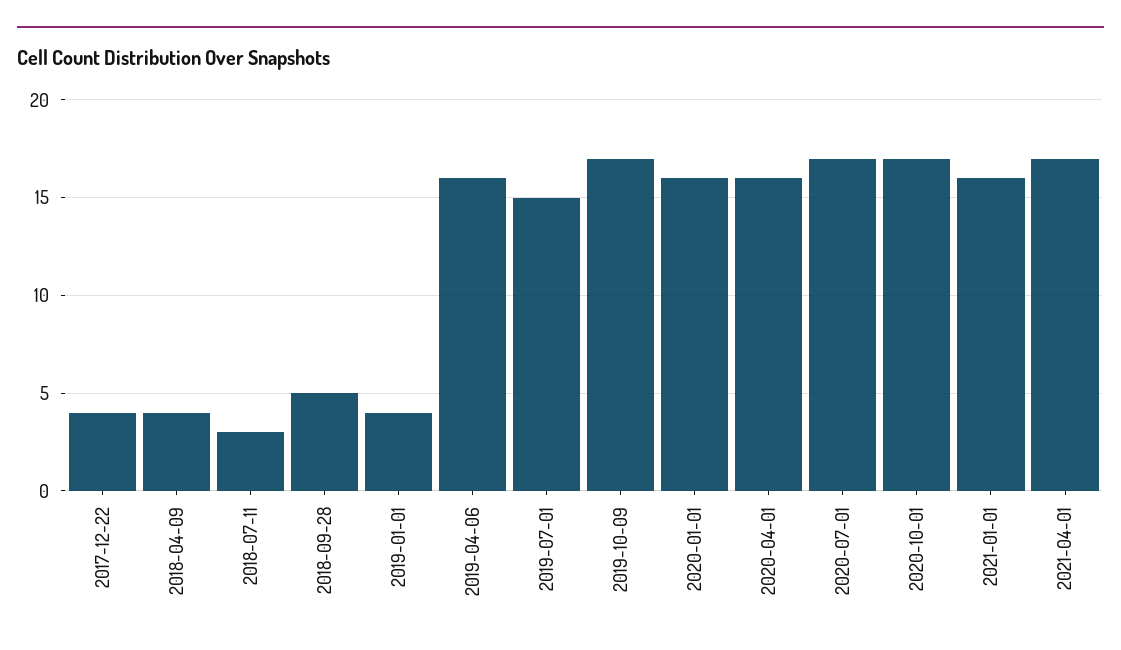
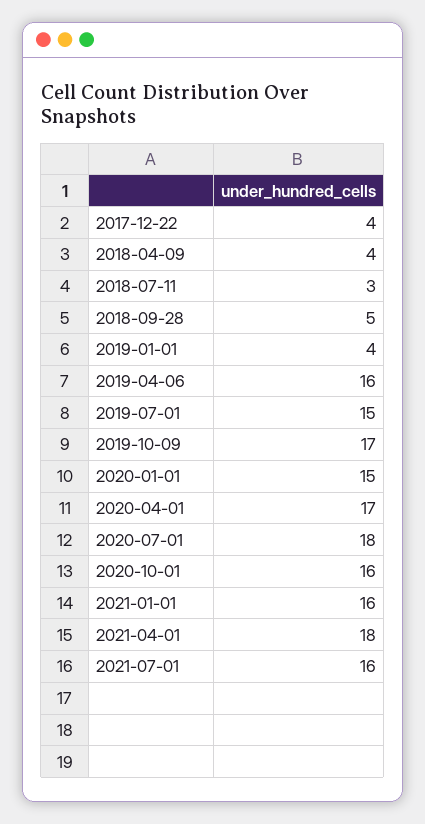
2020-01-01: 16 -> 15
2020-04-01: 16 -> 17
2020-07-01: 17 -> 18
2020-10-01: 17 -> 16
2021-04-01: 17 -> 18
2021-07-01: none -> 16

